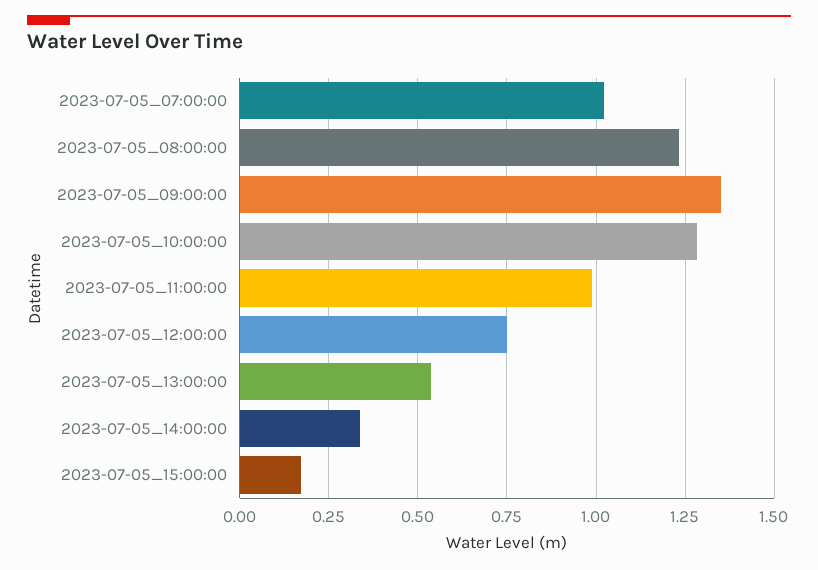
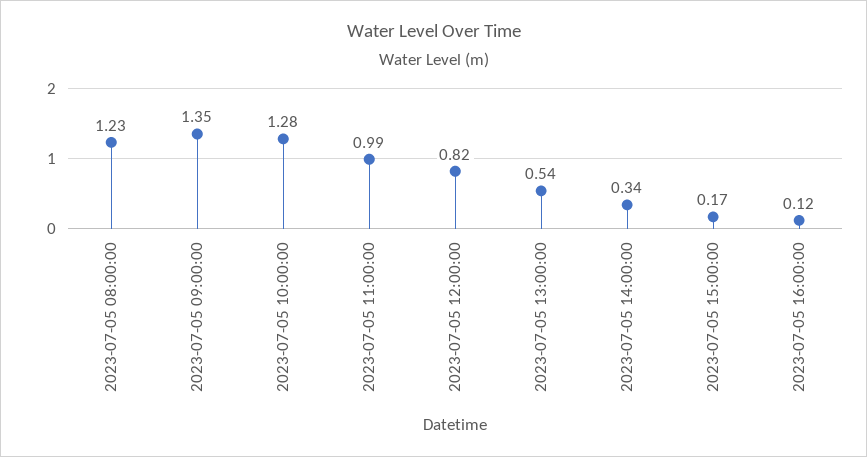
2023-07-05_07:00:00: 1.025 -> none
2023-07-05_12:00:00: 0.75 -> 0.82
2023-07-05 16:00:00: none -> 0.12

